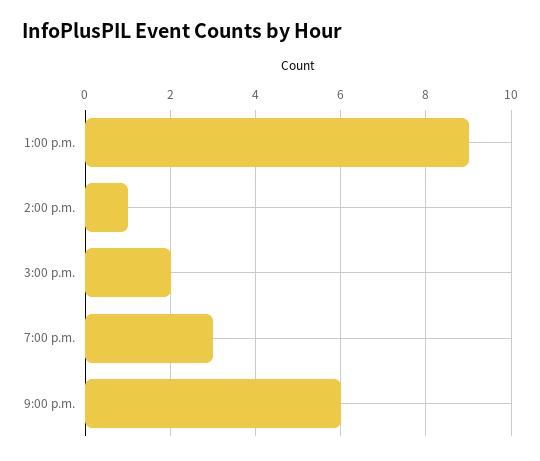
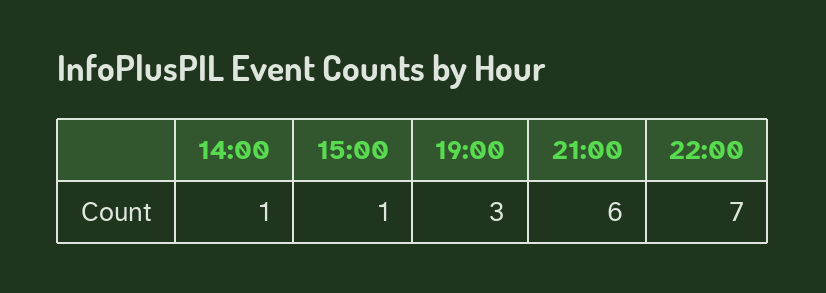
1:00 p.m.: 9 -> none
3:00 p.m.: 2 -> 1
22:00: none -> 7

